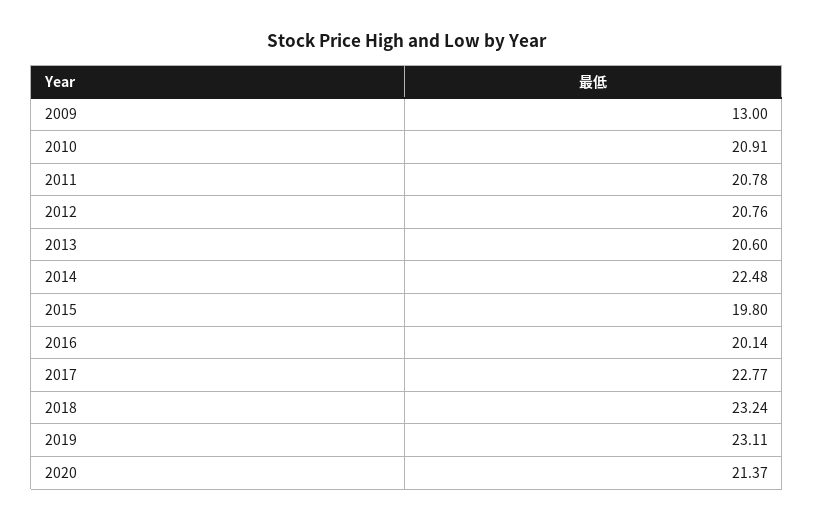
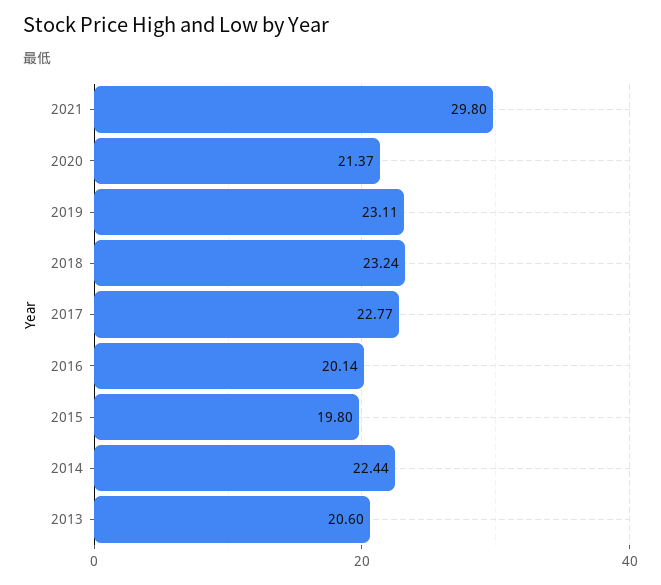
2009: 13 -> none
2010: 20.91 -> none
2011: 20.78 -> none
2012: 20.76 -> none
2014: 22.48 -> 22.44
2021: none -> 29.8

